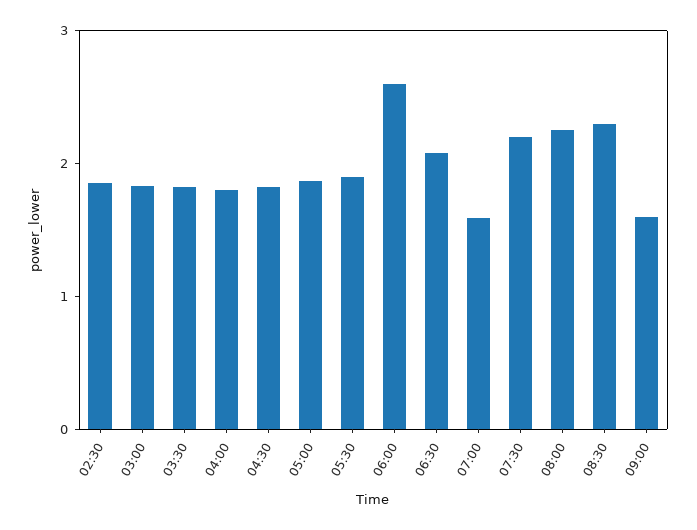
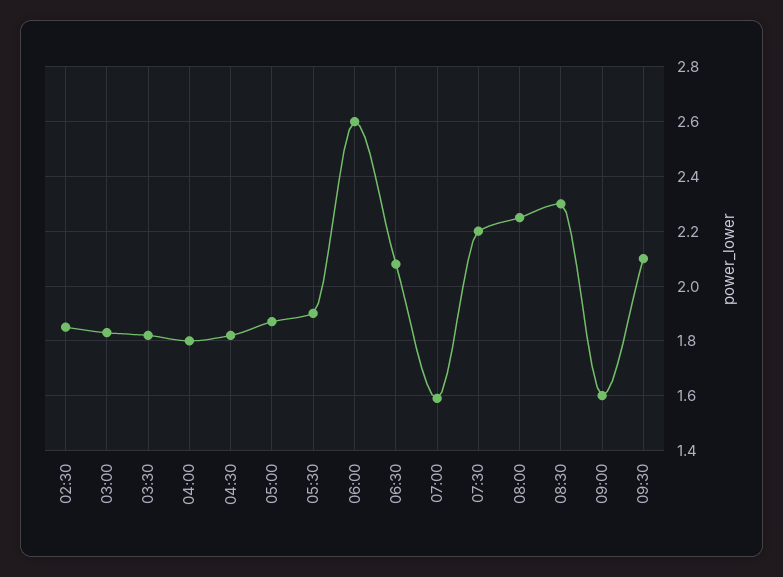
09:30: none -> 2.1

